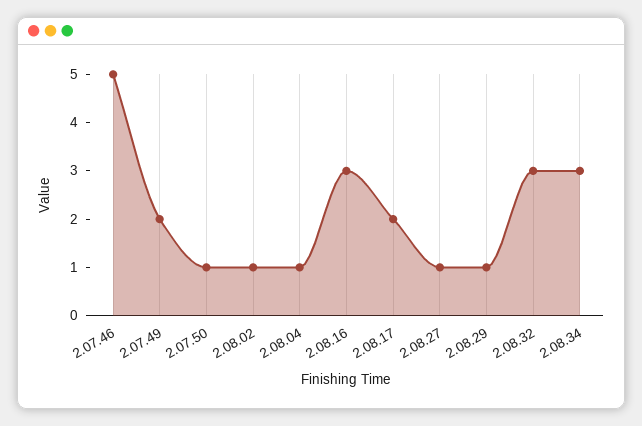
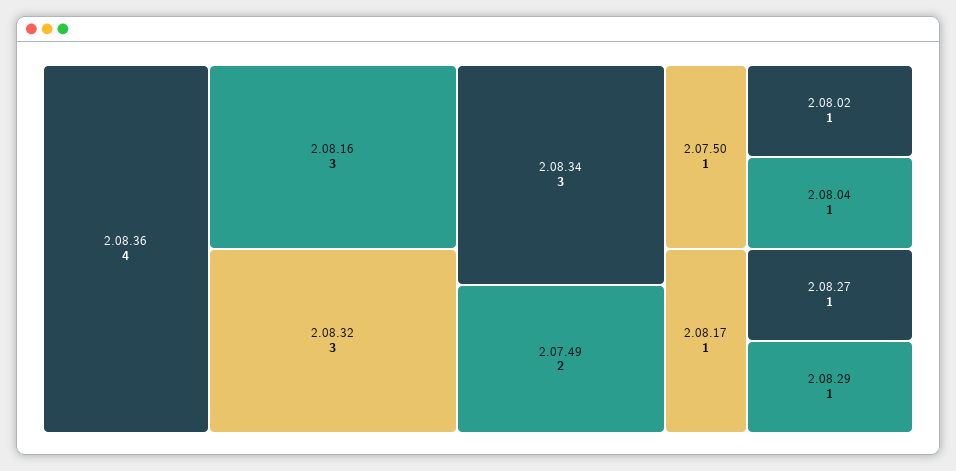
2.07.46: 5 -> none
2.08.17: 2 -> 1
2.08.36: none -> 4

